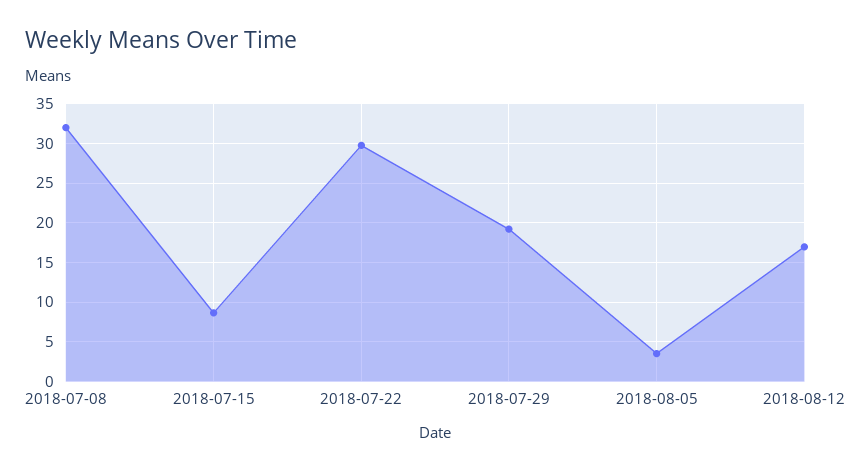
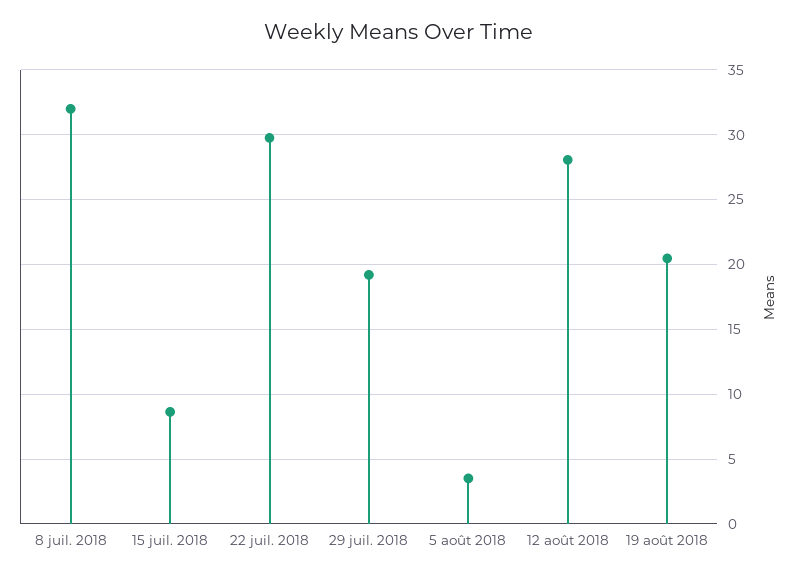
2018-08-12: 17 -> 28
19 août 2018: none -> 20.5

